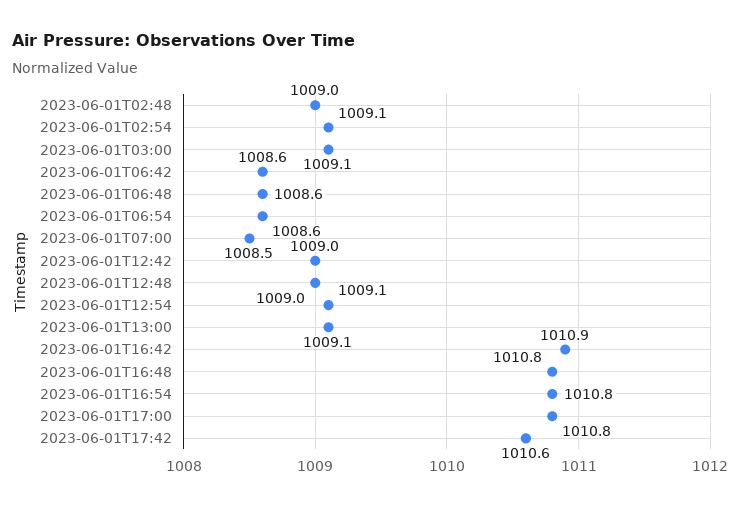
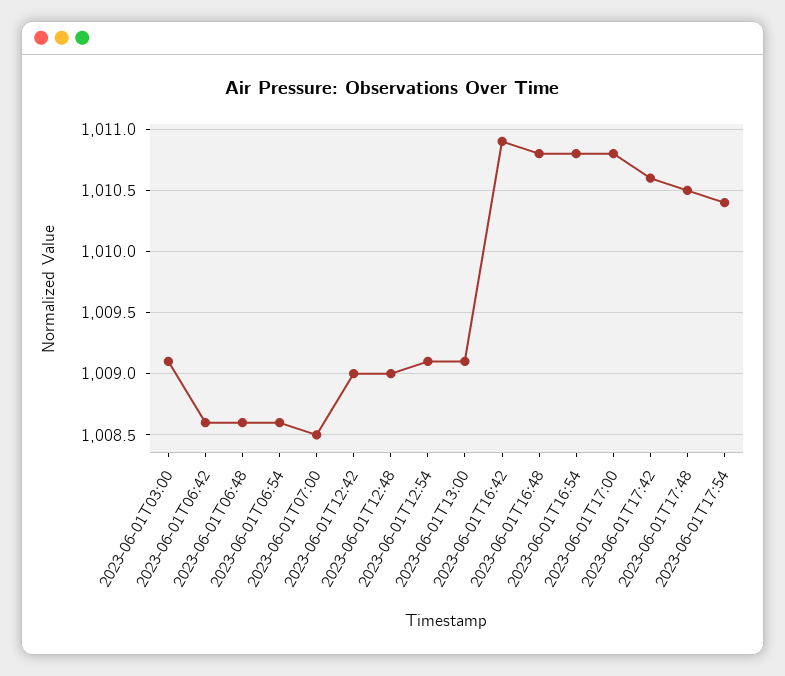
2023-06-01T02:48: 1009 -> none
2023-06-01T02:54: 1009.1 -> none
2023-06-01T17:48: none -> 1010.5
2023-06-01T17:54: none -> 1010.4

